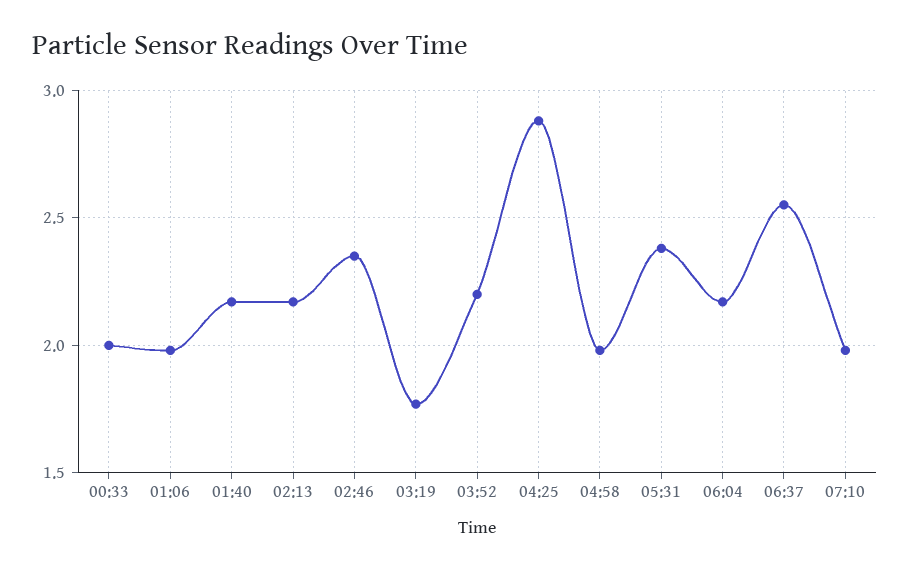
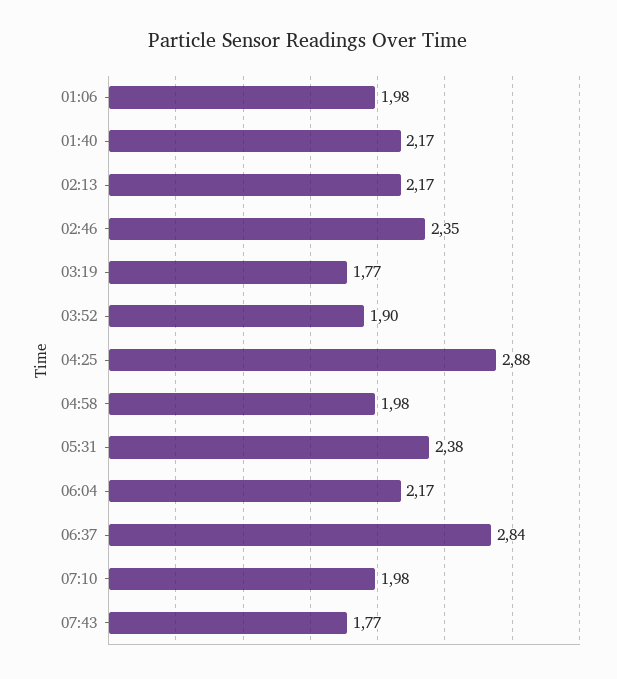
00:33: 2 -> none
03:52: 2.2 -> 1.9
06:37: 2.55 -> 2.84
07:43: none -> 1.77

